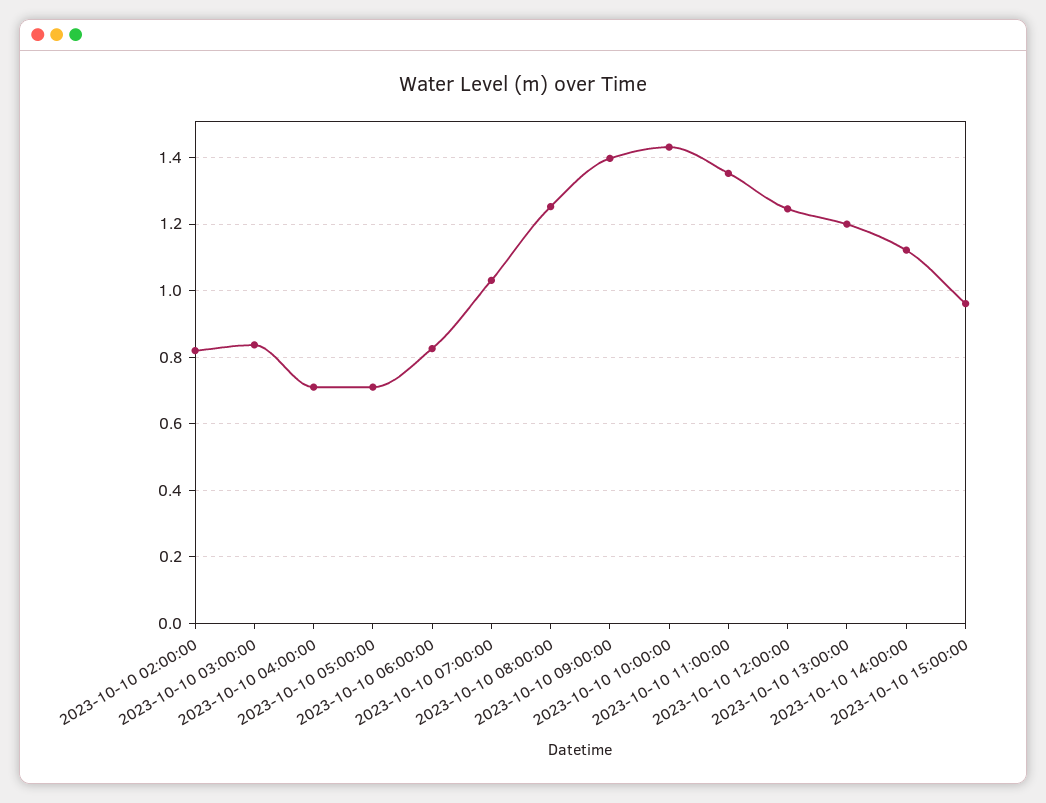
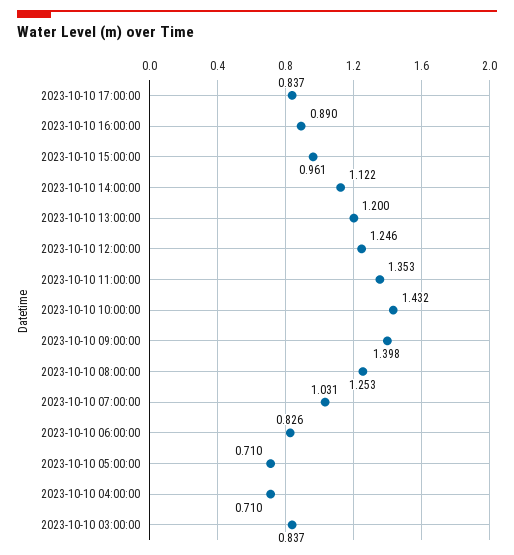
2023-10-10 02:00:00: 0.82 -> none
2023-10-10 17:00:00: none -> 0.837
2023-10-10 16:00:00: none -> 0.89

